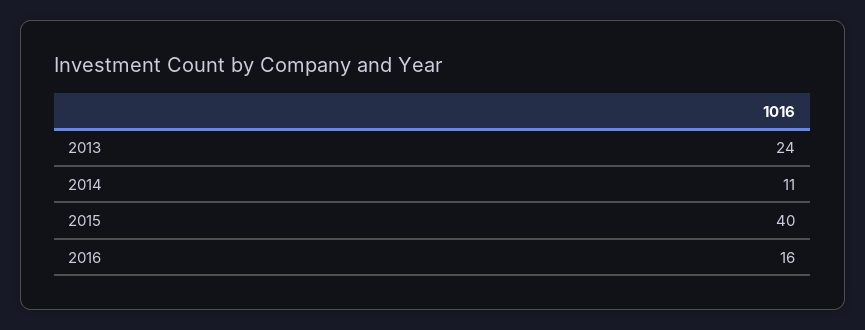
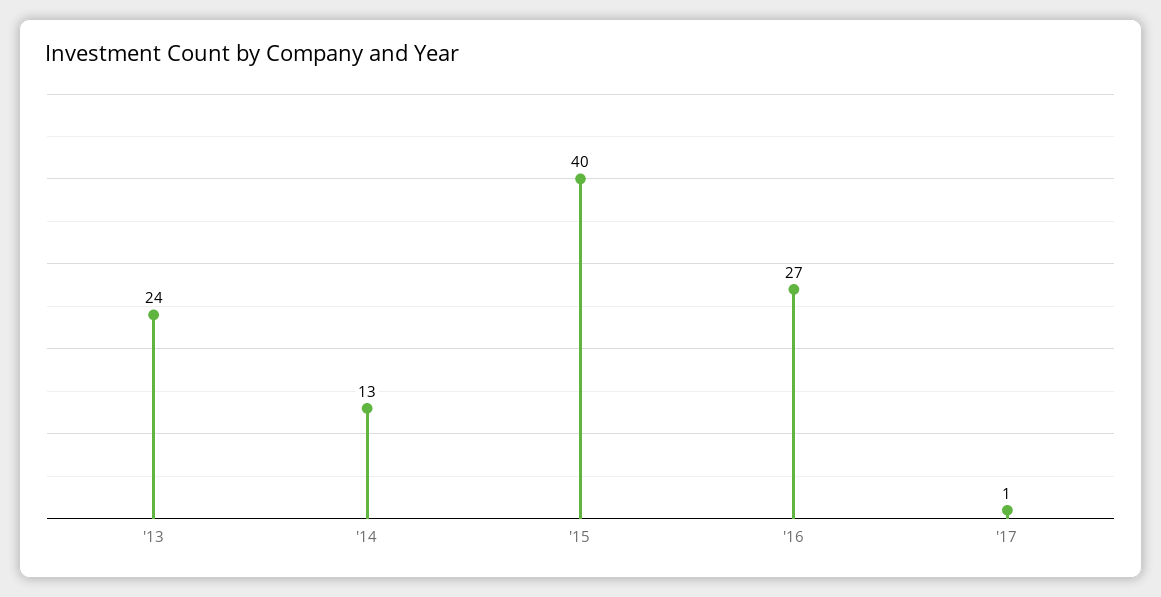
2014: 11 -> 13
2016: 16 -> 27
'17: none -> 1

